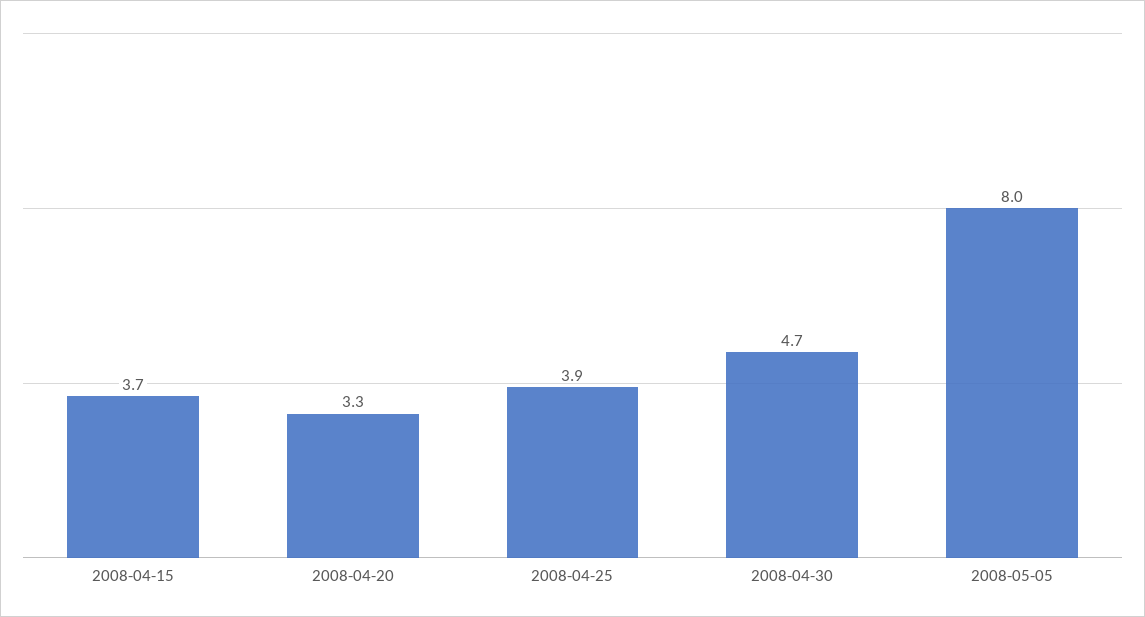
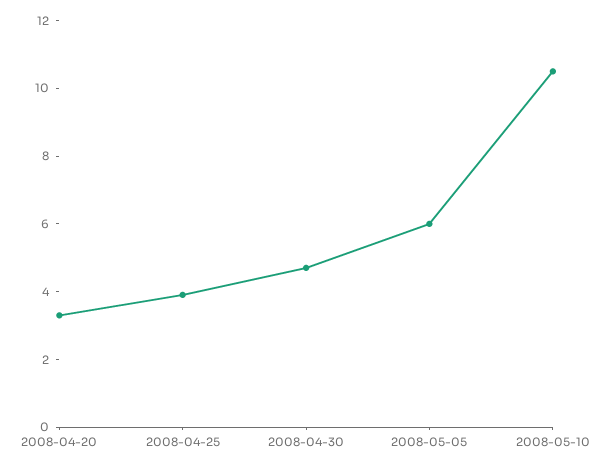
2008-04-15: 3.7 -> none
2008-05-05: 8 -> 6
2008-05-10: none -> 10.5

